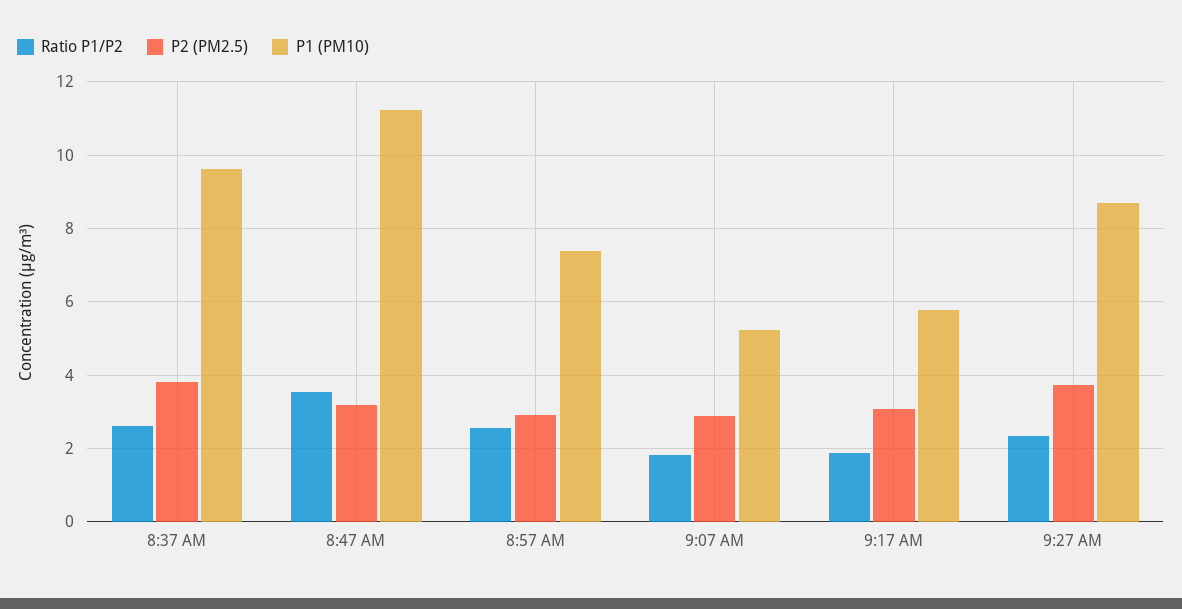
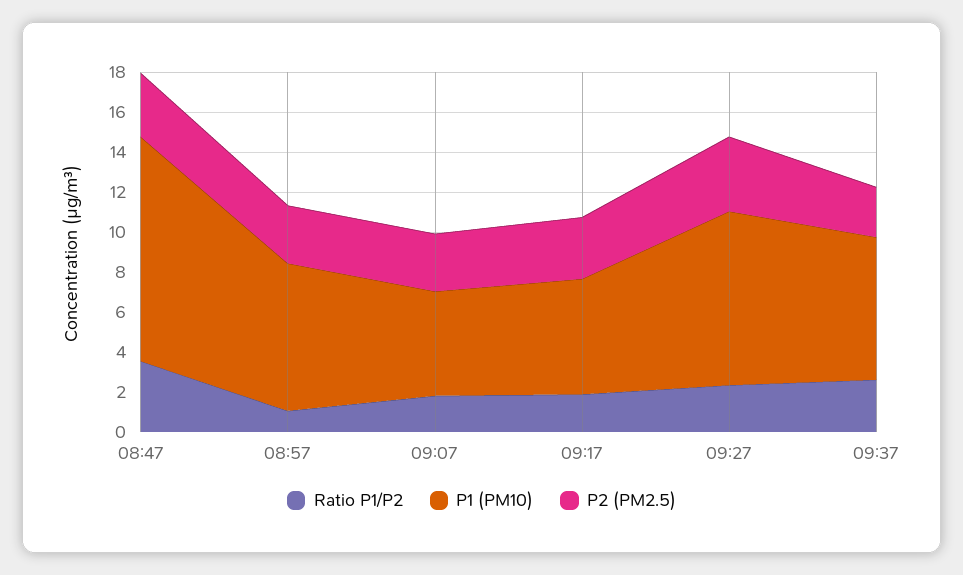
Ratio P1/P2, 8:37 AM: 2.6 -> none
P2 (PM2.5), 8:37 AM: 3.8 -> none
P1 (PM10), 8:37 AM: 9.6 -> none
Ratio P1/P2, 8:57 AM: 2.6 -> 1
Ratio P1/P2, 09:37: none -> 2.5
P1 (PM10), 09:37: none -> 7
P2 (PM2.5), 09:37: none -> 2.5

